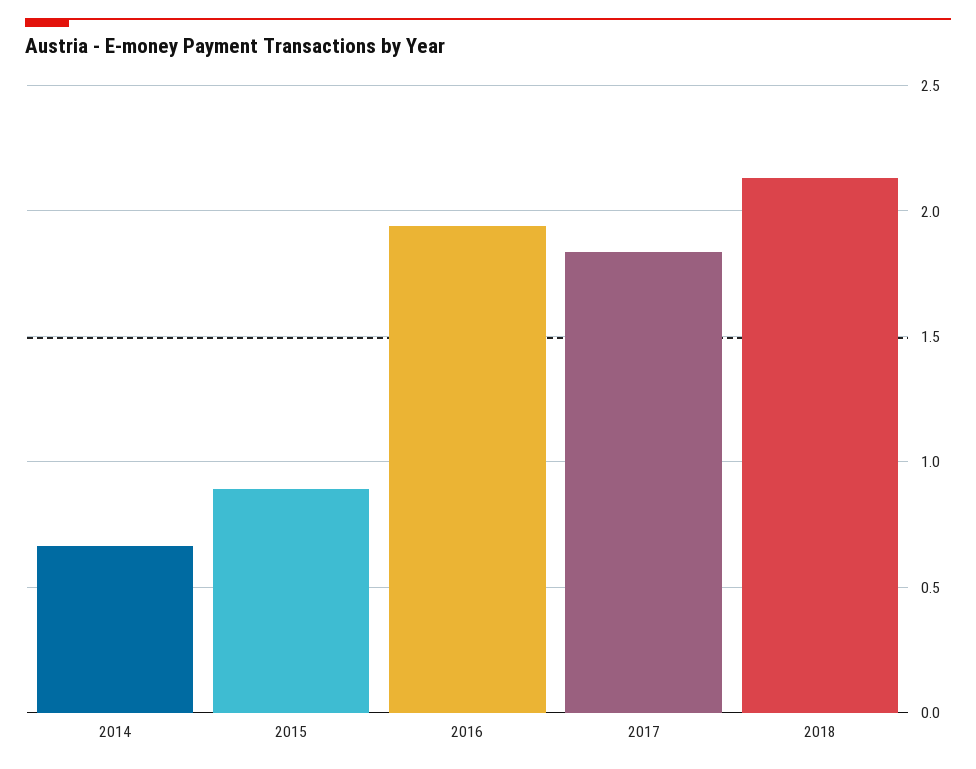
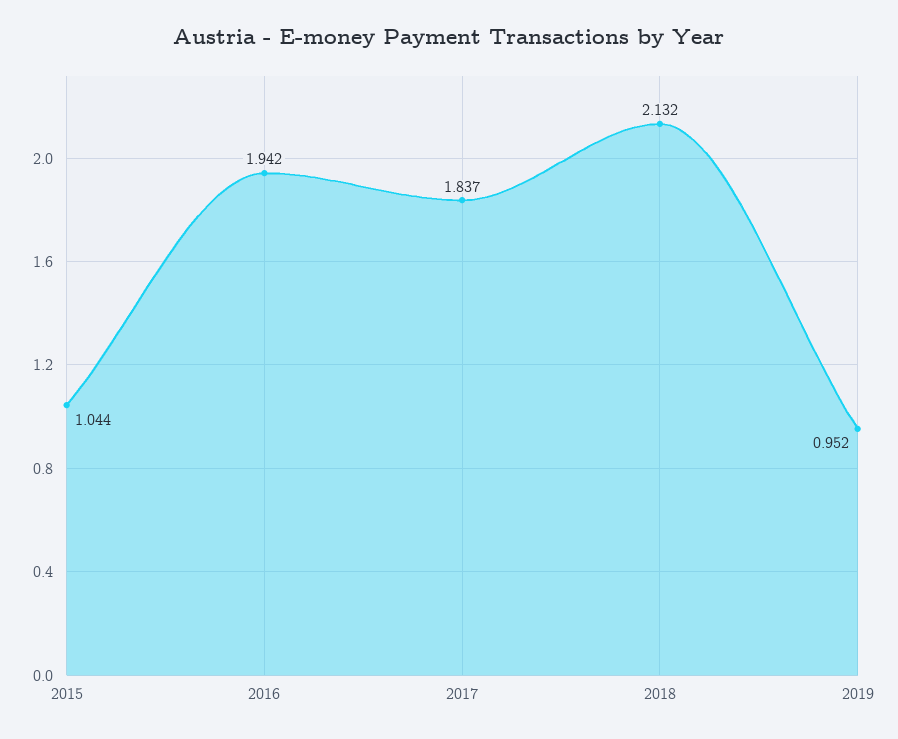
2014: 0.65 -> none
2015: 0.9 -> 1.044
2019: none -> 0.952

